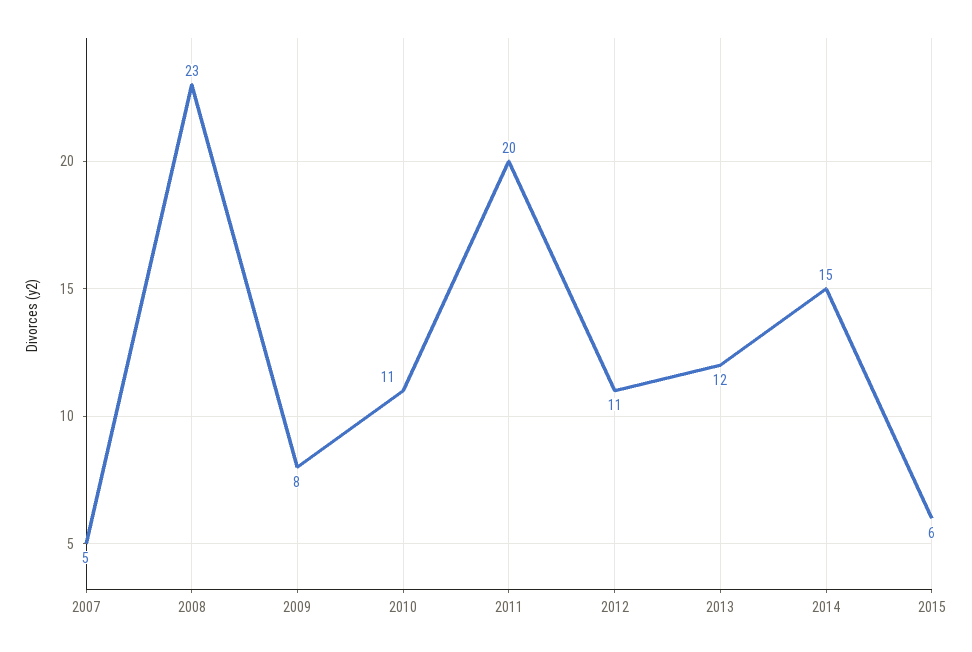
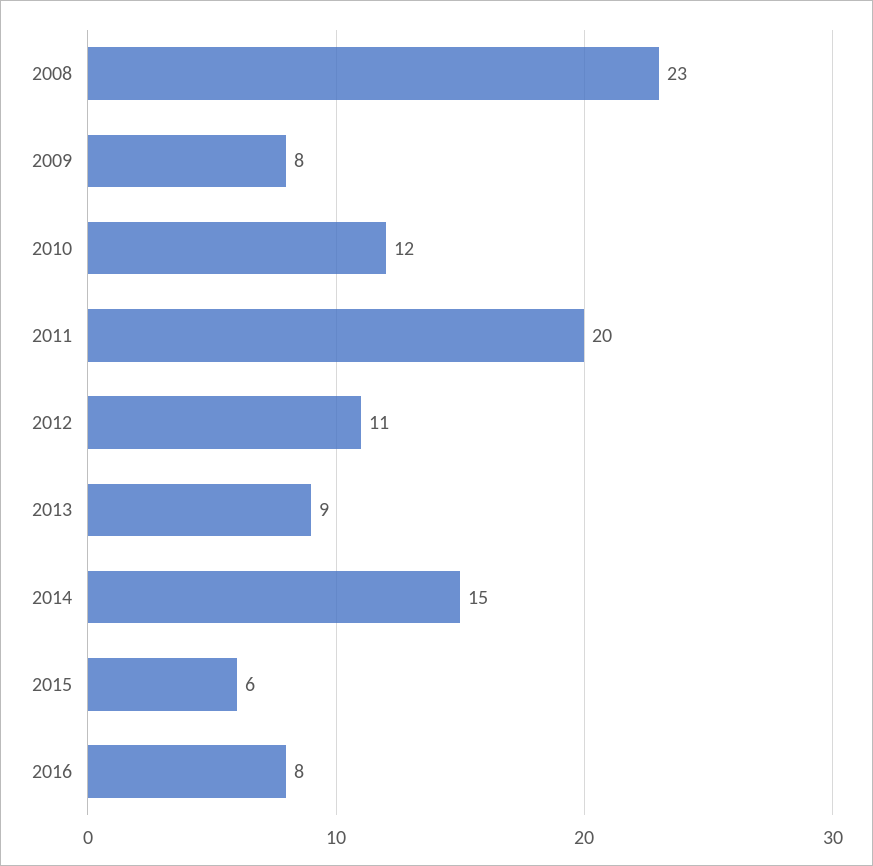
2007: 5 -> none
2010: 11 -> 12
2013: 12 -> 9
2016: none -> 8

